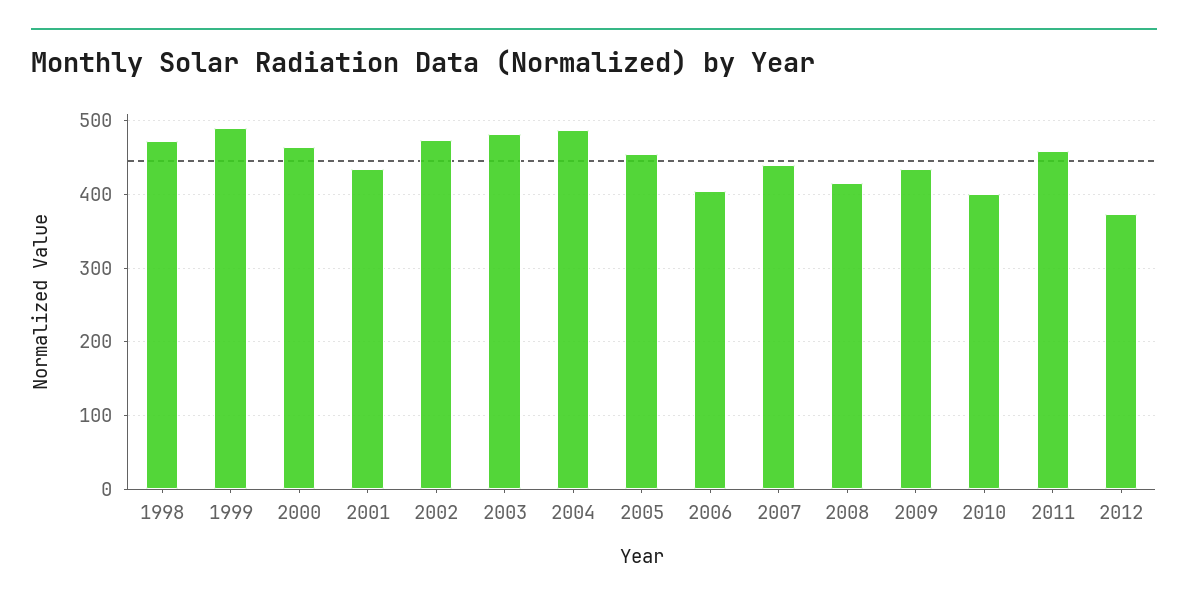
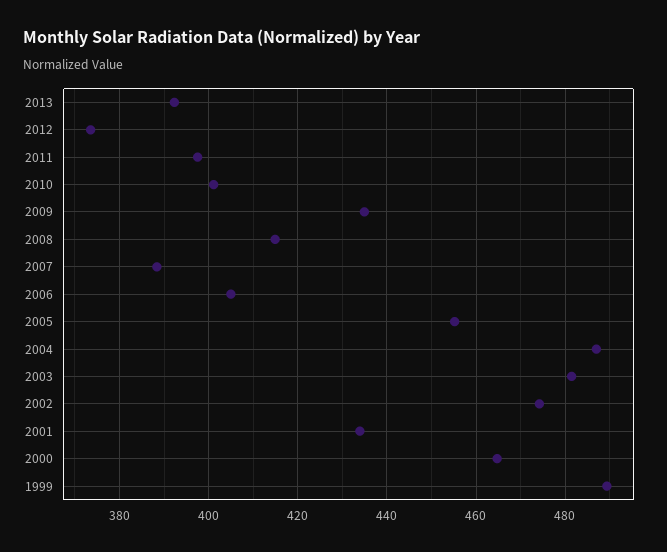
1998: 470 -> none
2007: 440 -> 388
2011: 460 -> 398
2013: none -> 392

